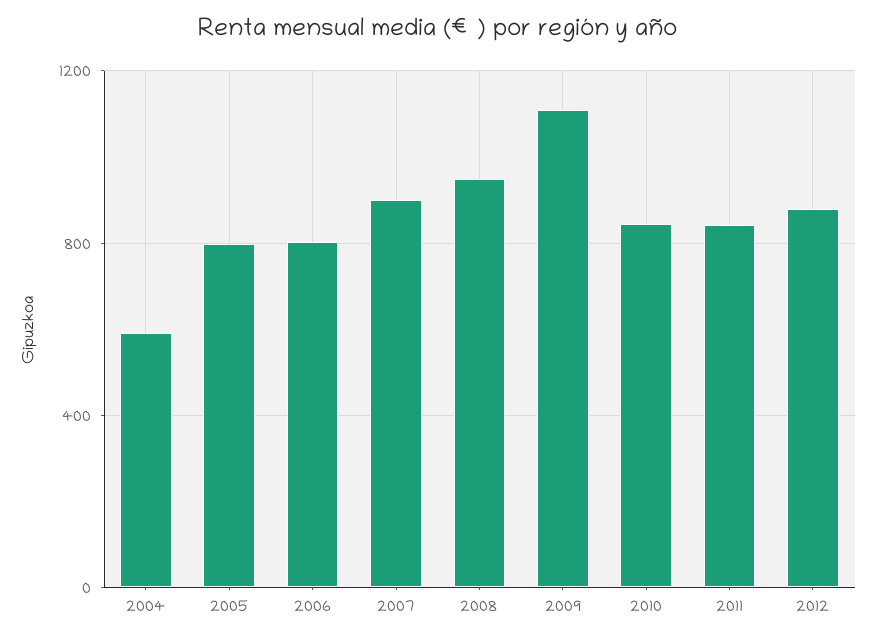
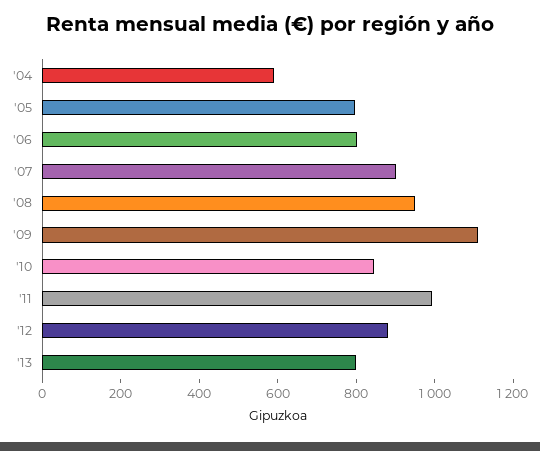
2011: 850 -> 1000
'13: none -> 800

